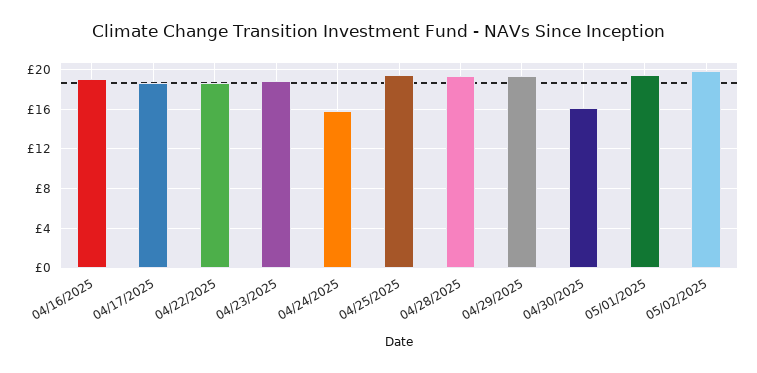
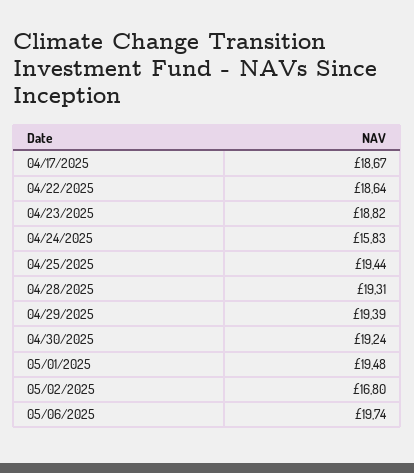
04/16/2025: 19 -> none
04/30/2025: 16 -> 19.24
05/02/2025: 20 -> 16.8
05/06/2025: none -> 19.74

